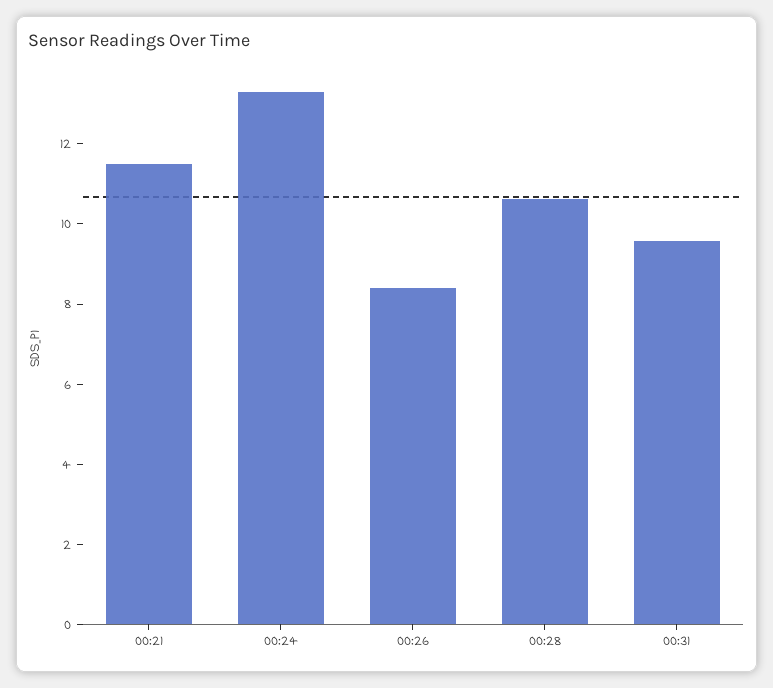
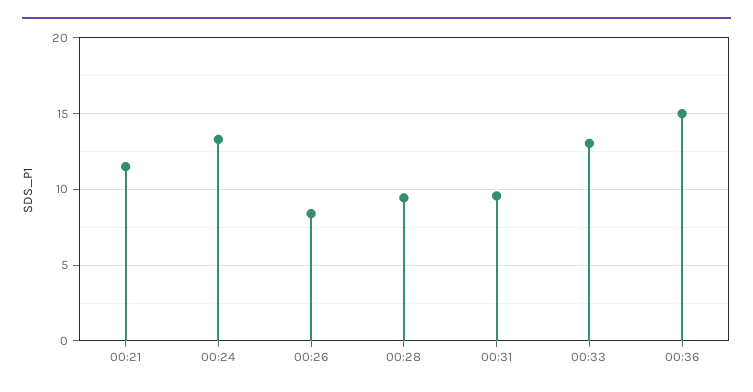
00:28: 10.5 -> 9.5
00:33: none -> 13
00:36: none -> 15

